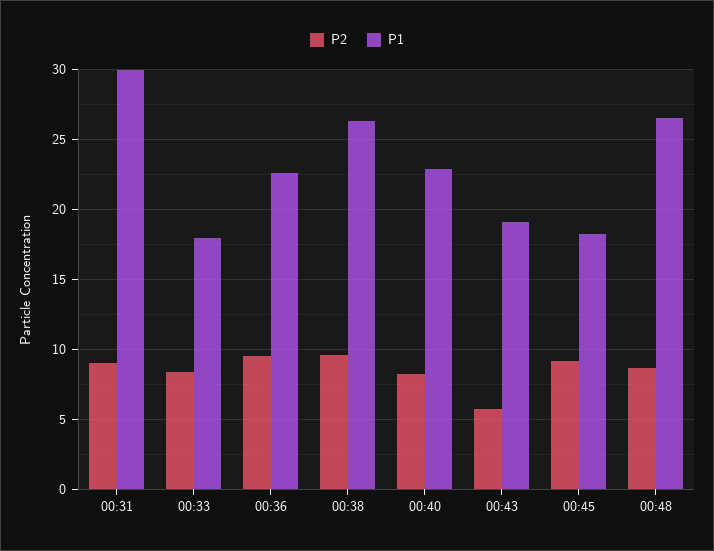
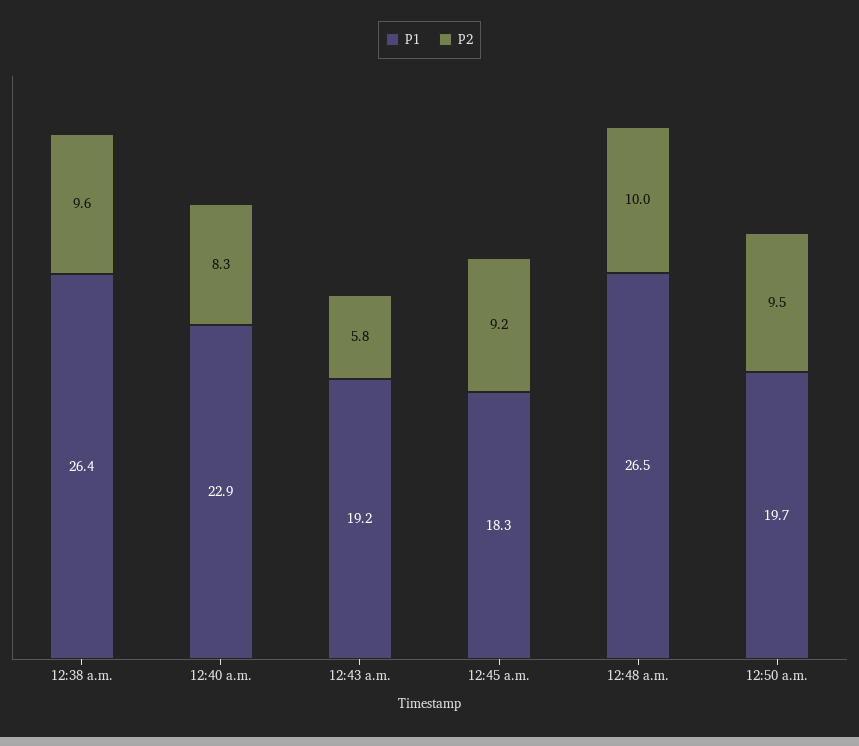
P2, 00:31: 9 -> none
P1, 00:31: 30 -> none
P2, 00:33: 8.5 -> none
P1, 00:33: 18 -> none
P2, 00:36: 9.5 -> none
P1, 00:36: 22.5 -> none
P2, 00:48: 8.5 -> 10
P1, 12:50 a.m.: none -> 19.7
P2, 12:50 a.m.: none -> 9.5

